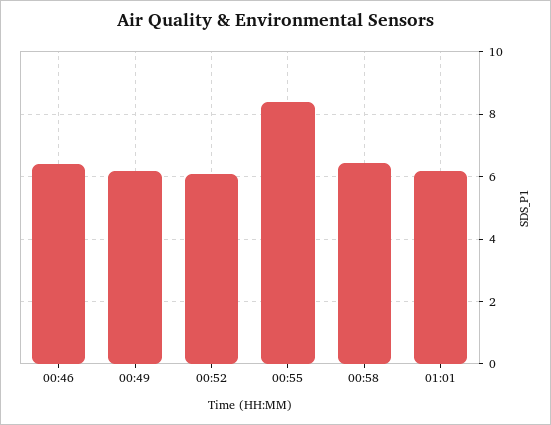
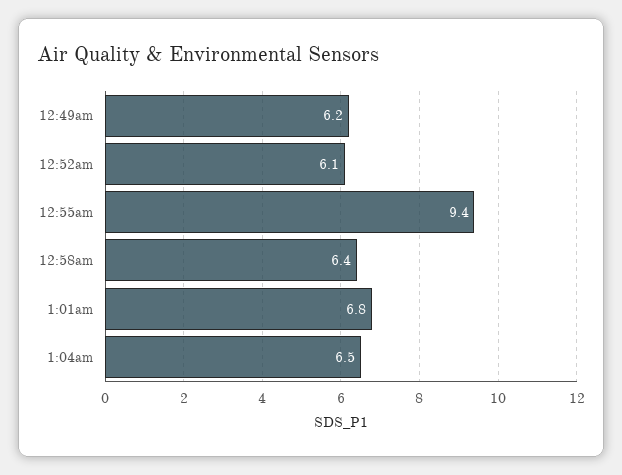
00:46: 6.4 -> none
00:55: 8.4 -> 9.4
01:01: 6.2 -> 6.8
1:04am: none -> 6.5

